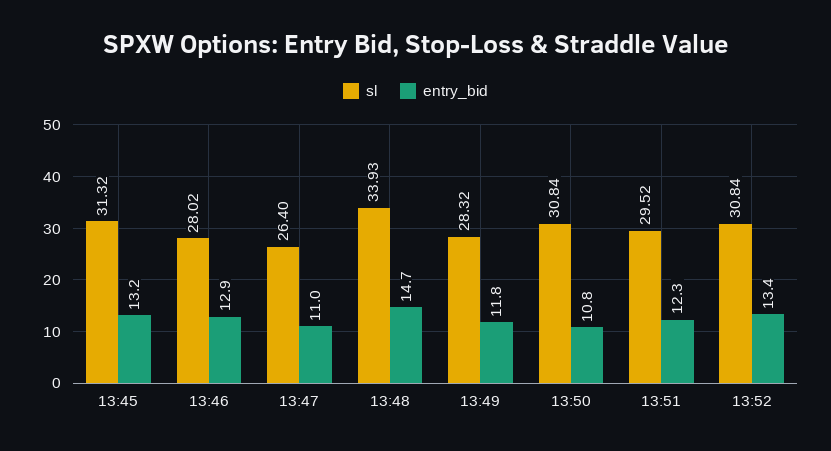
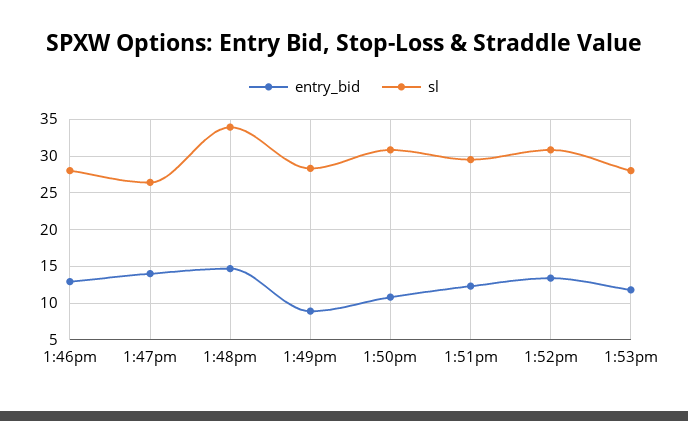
sl, 13:45: 31.32 -> none
entry_bid, 13:45: 13.2 -> none
entry_bid, 13:47: 11 -> 14
entry_bid, 13:49: 11.8 -> 9
entry_bid, 1:53pm: none -> 12
sl, 1:53pm: none -> 28

